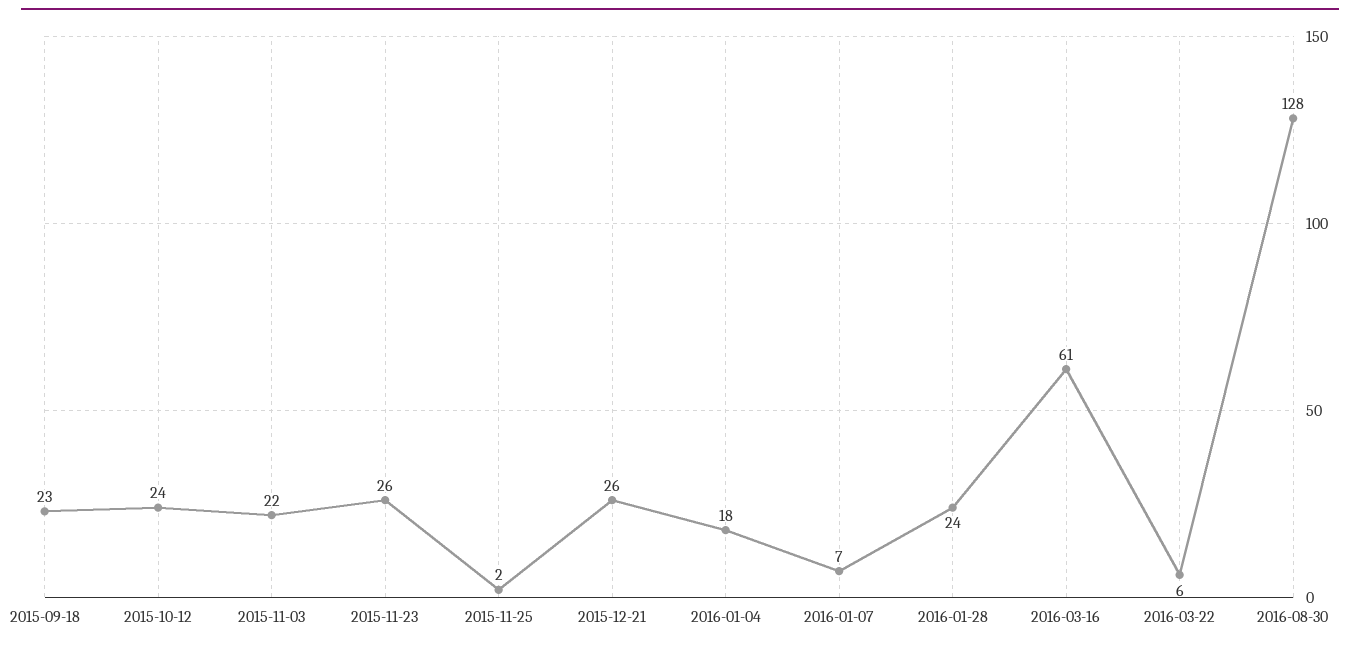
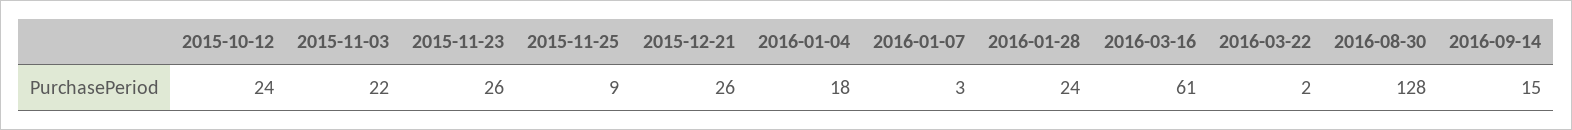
2015-09-18: 23 -> none
2015-11-25: 2 -> 9
2016-01-07: 7 -> 3
2016-03-22: 6 -> 2
2016-09-14: none -> 15

